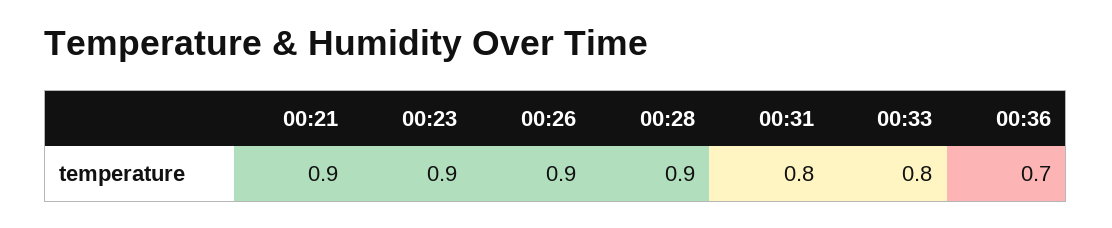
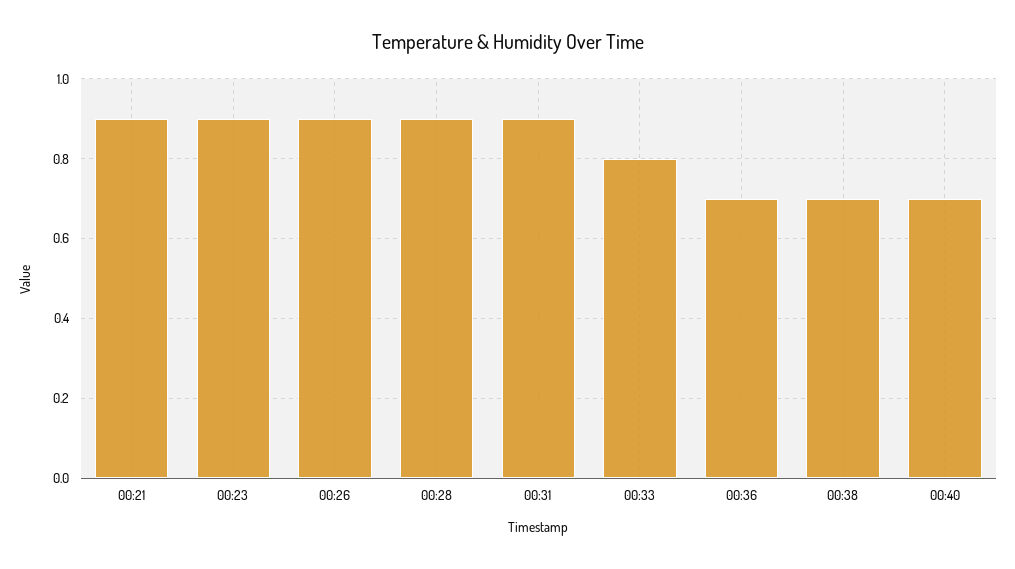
00:31: 0.8 -> 0.9
00:38: none -> 0.7
00:40: none -> 0.7

